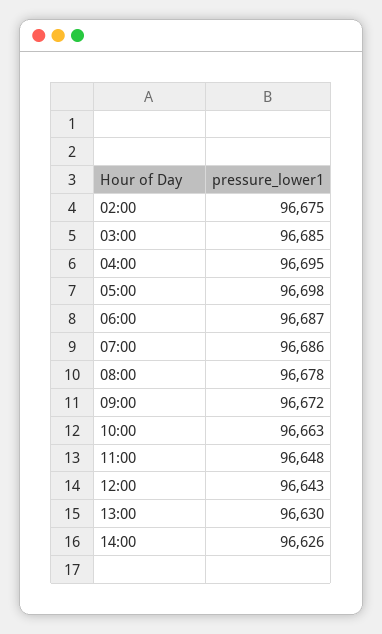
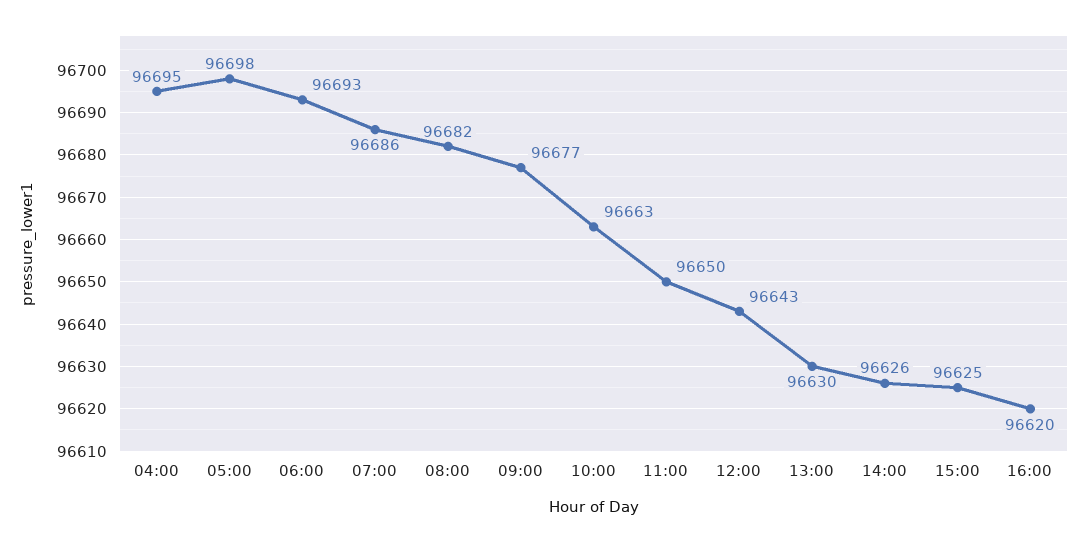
02:00: 96675 -> none
03:00: 96685 -> none
06:00: 96687 -> 96693
08:00: 96678 -> 96682
09:00: 96672 -> 96677
11:00: 96648 -> 96650
15:00: none -> 96625
16:00: none -> 96620

